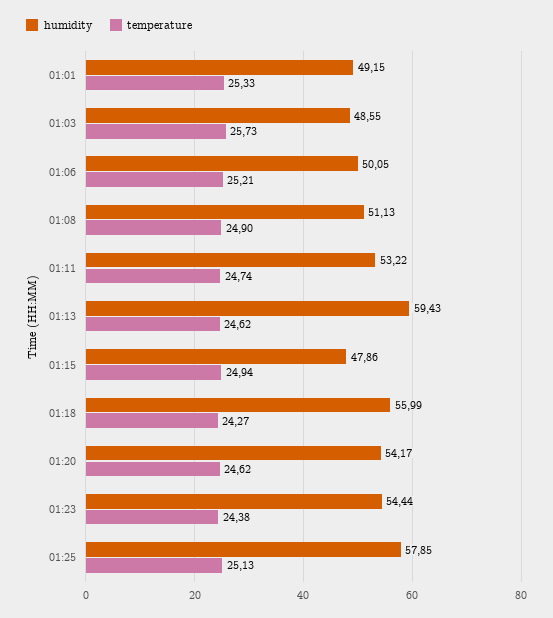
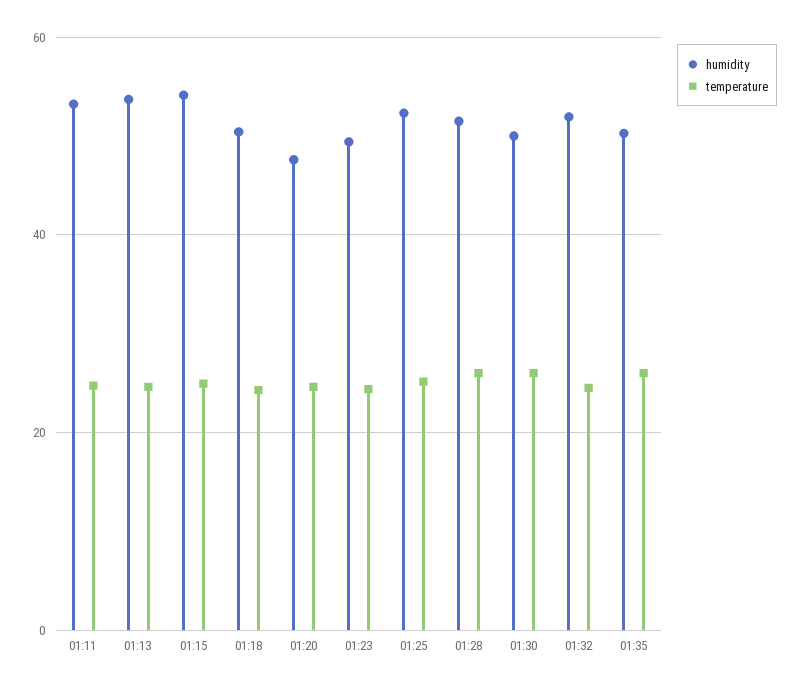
humidity, 01:01: 49.15 -> none
temperature, 01:01: 25.33 -> none
humidity, 01:03: 48.55 -> none
temperature, 01:03: 25.73 -> none
humidity, 01:06: 50.05 -> none
temperature, 01:06: 25.21 -> none
humidity, 01:08: 51.13 -> none
temperature, 01:08: 24.9 -> none
humidity, 01:13: 59.43 -> 54
humidity, 01:15: 47.86 -> 54
humidity, 01:18: 55.99 -> 50
humidity, 01:20: 54.17 -> 48
humidity, 01:23: 54.44 -> 50
humidity, 01:25: 57.85 -> 52
humidity, 01:28: none -> 52
temperature, 01:28: none -> 26
humidity, 01:30: none -> 50
temperature, 01:30: none -> 26
humidity, 01:32: none -> 52
temperature, 01:32: none -> 24
humidity, 01:35: none -> 50
temperature, 01:35: none -> 26

